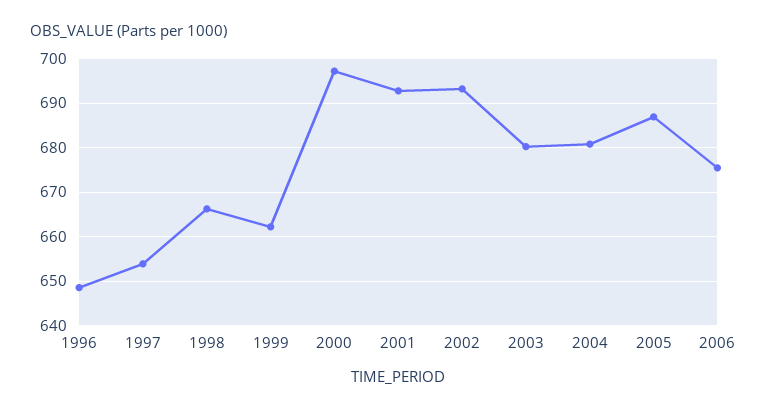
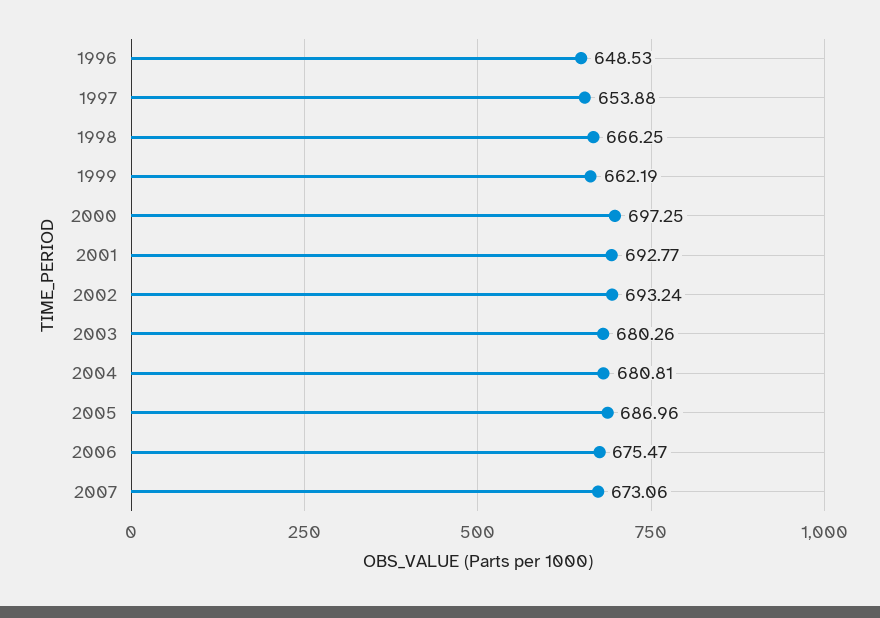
2007: none -> 673.06

